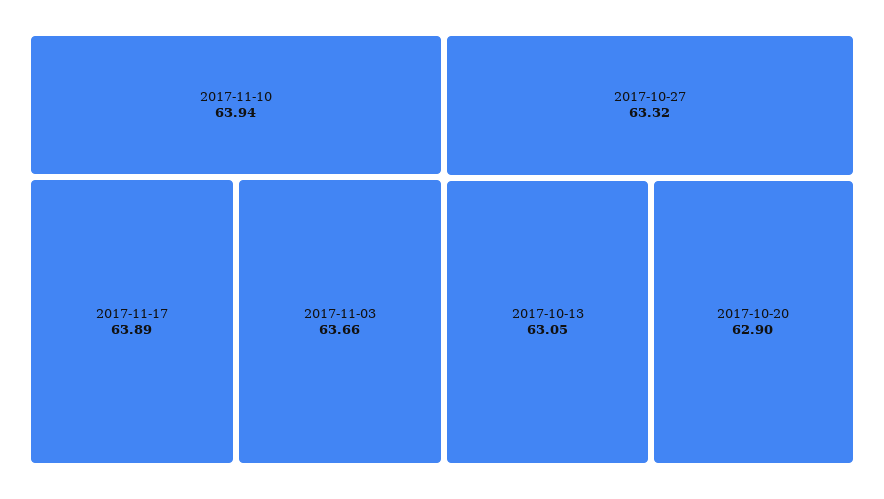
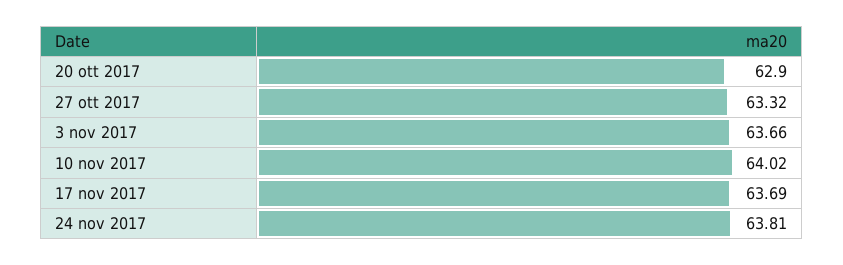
2017-11-10: 63.94 -> 64.02
2017-11-17: 63.89 -> 63.69
2017-10-13: 63.05 -> none
24 nov 2017: none -> 63.81

